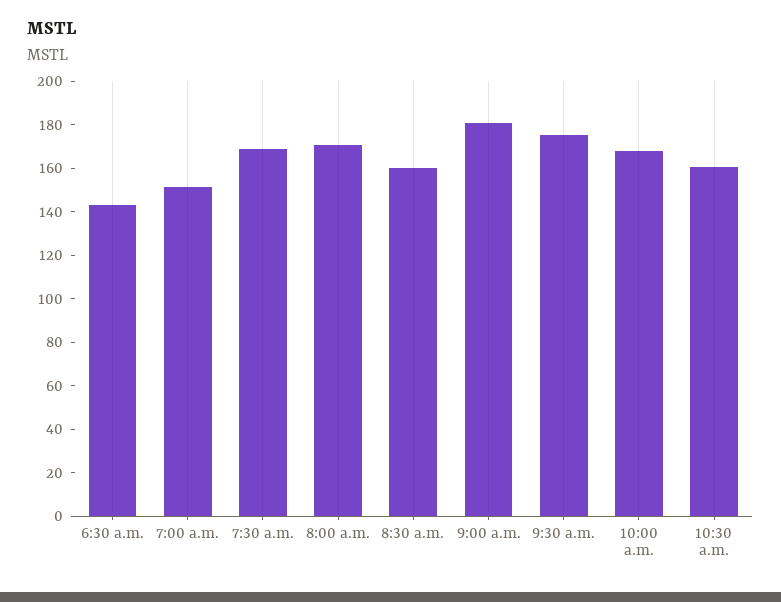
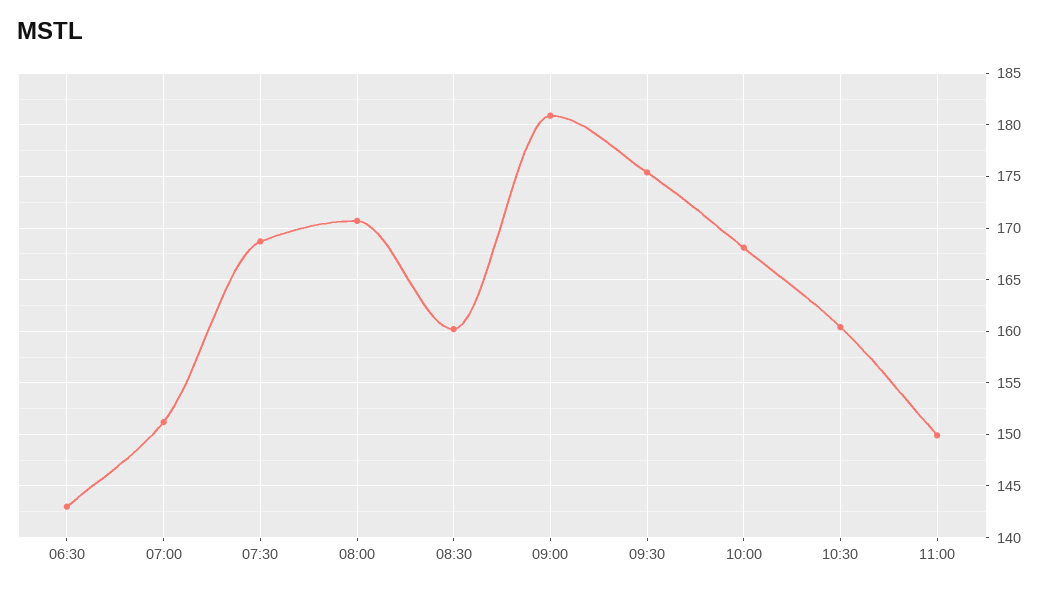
11:00: none -> 150

